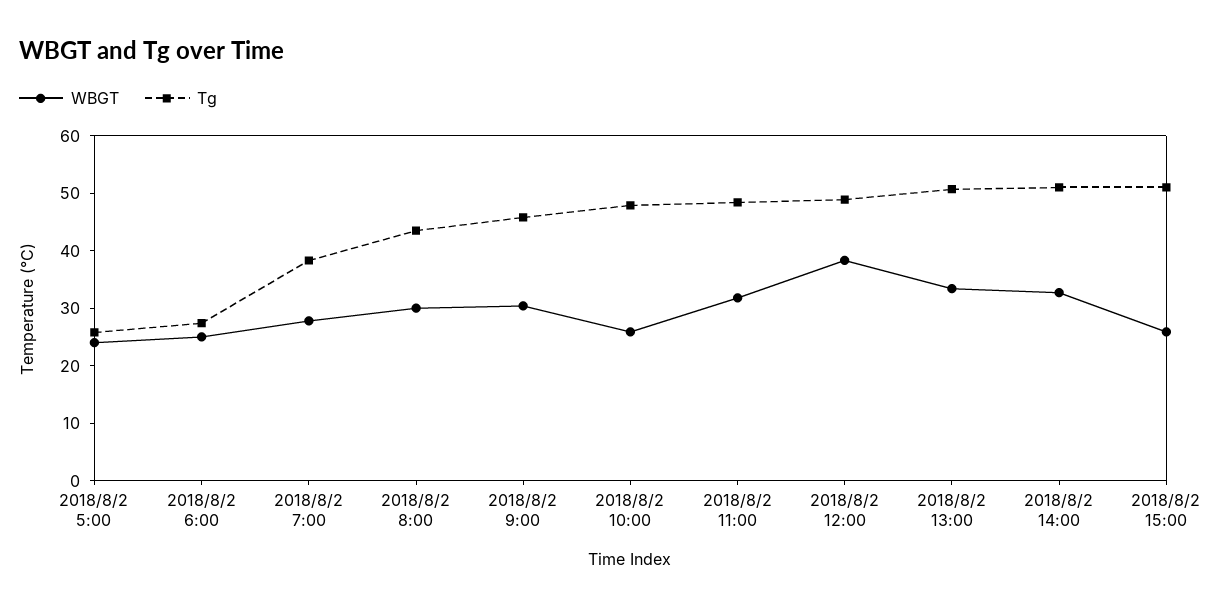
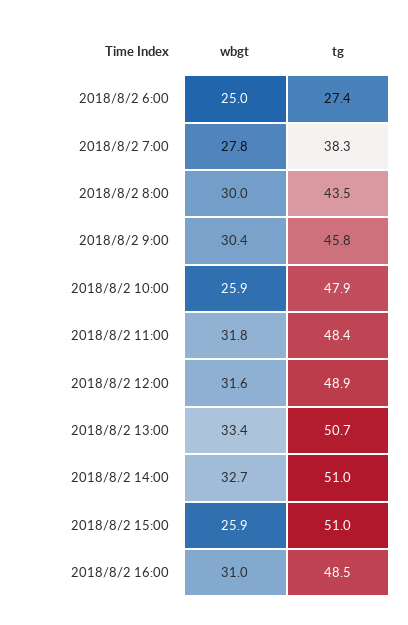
WBGT, 2018/8/2 5:00: 24 -> none
Tg, 2018/8/2 5:00: 26 -> none
WBGT, 2018/8/2 12:00: 38 -> 31.6
WBGT, 2018/8/2 16:00: none -> 31
Tg, 2018/8/2 16:00: none -> 48.5

